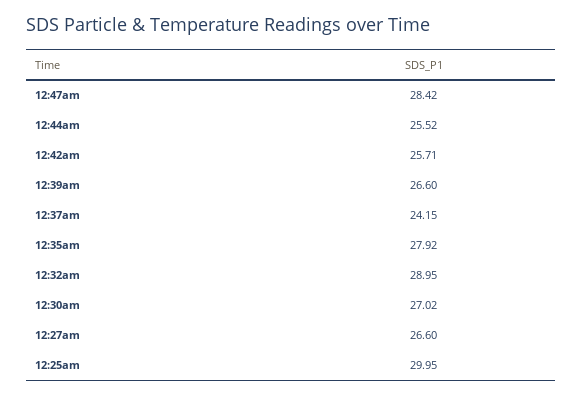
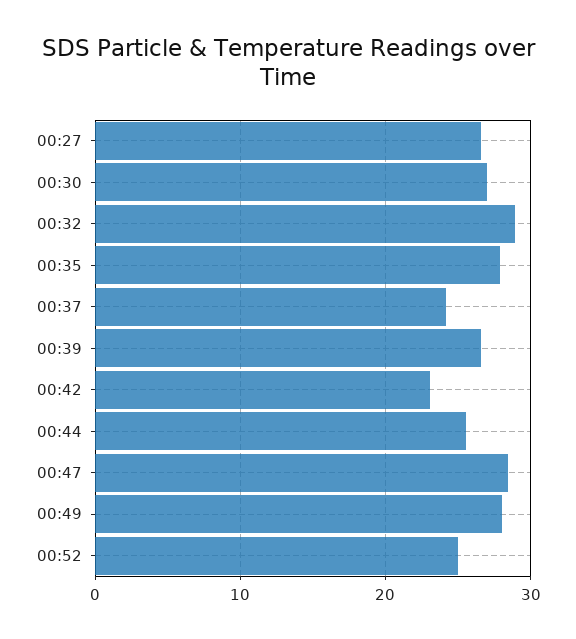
12:42am: 25.71 -> 23
12:25am: 29.95 -> none
00:49: none -> 28
00:52: none -> 25

